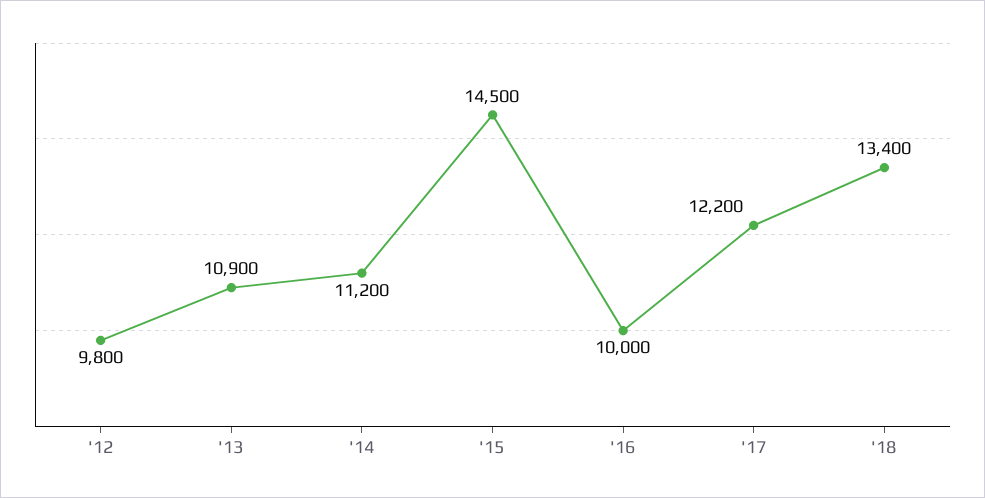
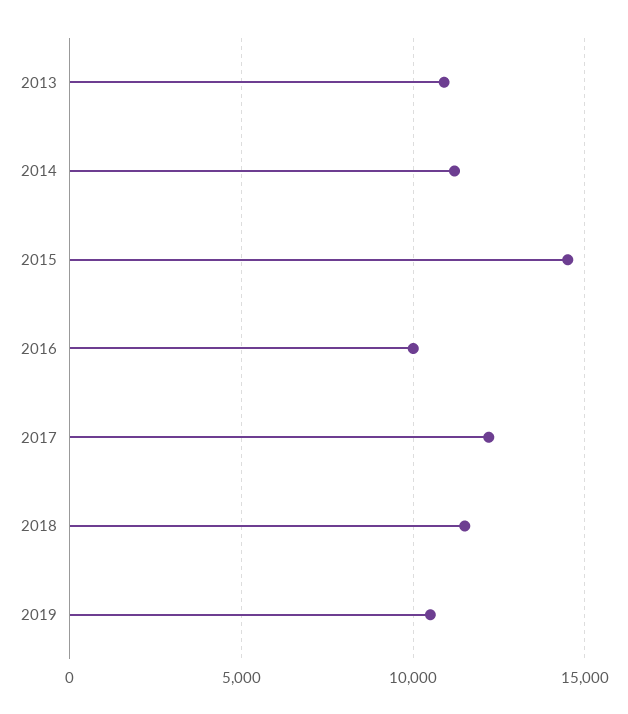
'12: 9800 -> none
'18: 13400 -> 11500
2019: none -> 10500

